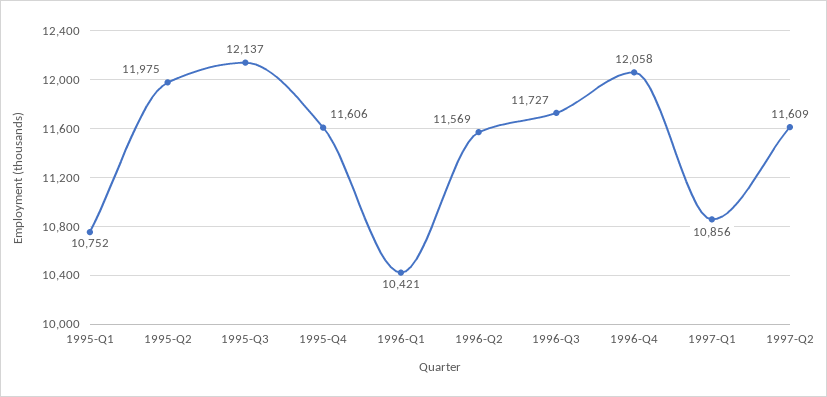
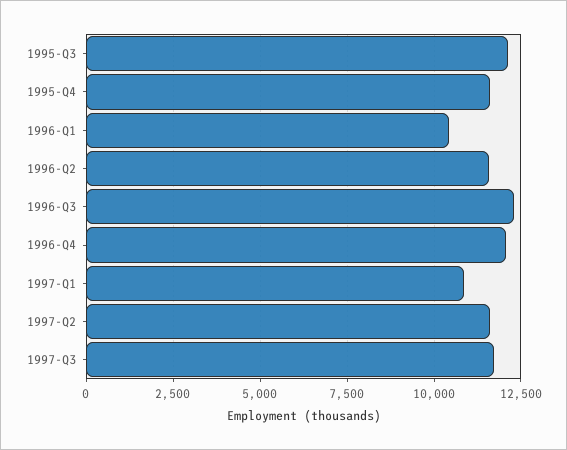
1995-Q1: 10752 -> none
1995-Q2: 11975 -> none
1996-Q3: 11727 -> 12250
1997-Q3: none -> 11750

